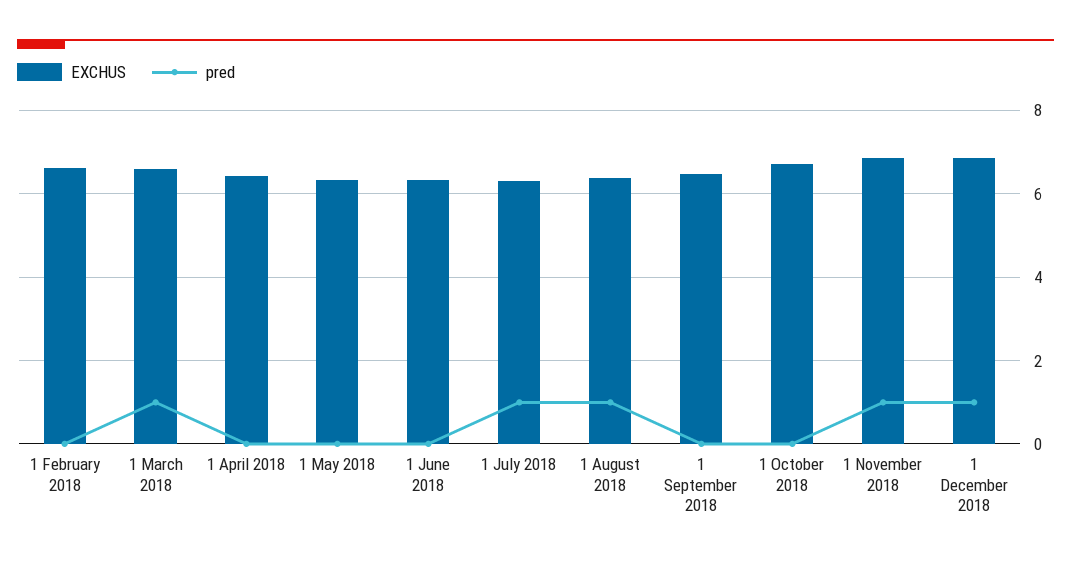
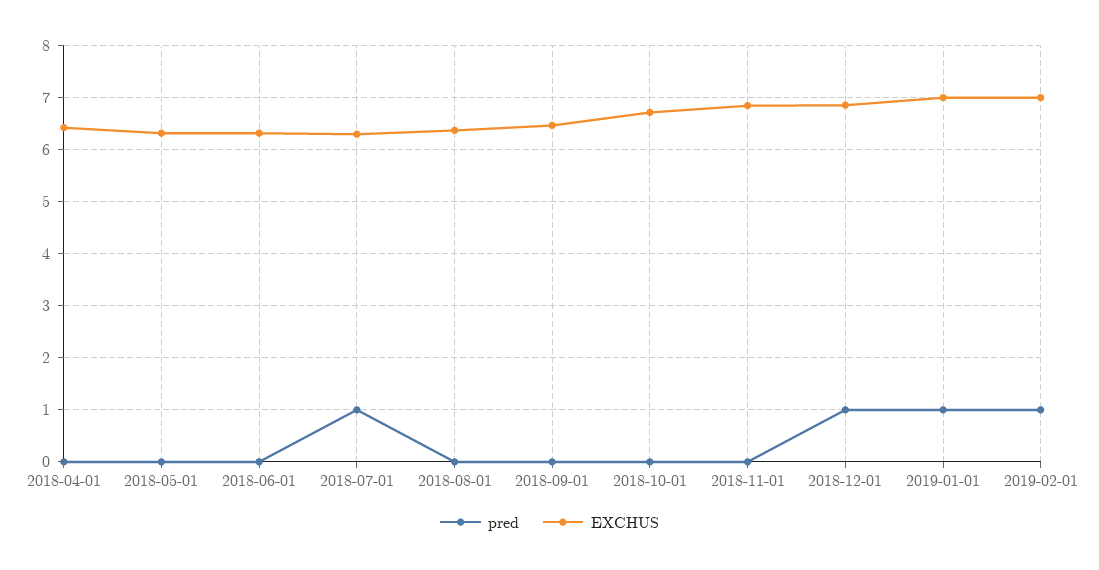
EXCHUS, 1 February 2018: 6.6 -> none
pred, 1 February 2018: 0 -> none
EXCHUS, 1 March 2018: 6.6 -> none
pred, 1 March 2018: 1 -> none
pred, 1 August 2018: 1 -> 0
pred, 1 November 2018: 1 -> 0
pred, 2019-01-01: none -> 1
EXCHUS, 2019-01-01: none -> 7
pred, 2019-02-01: none -> 1
EXCHUS, 2019-02-01: none -> 7

